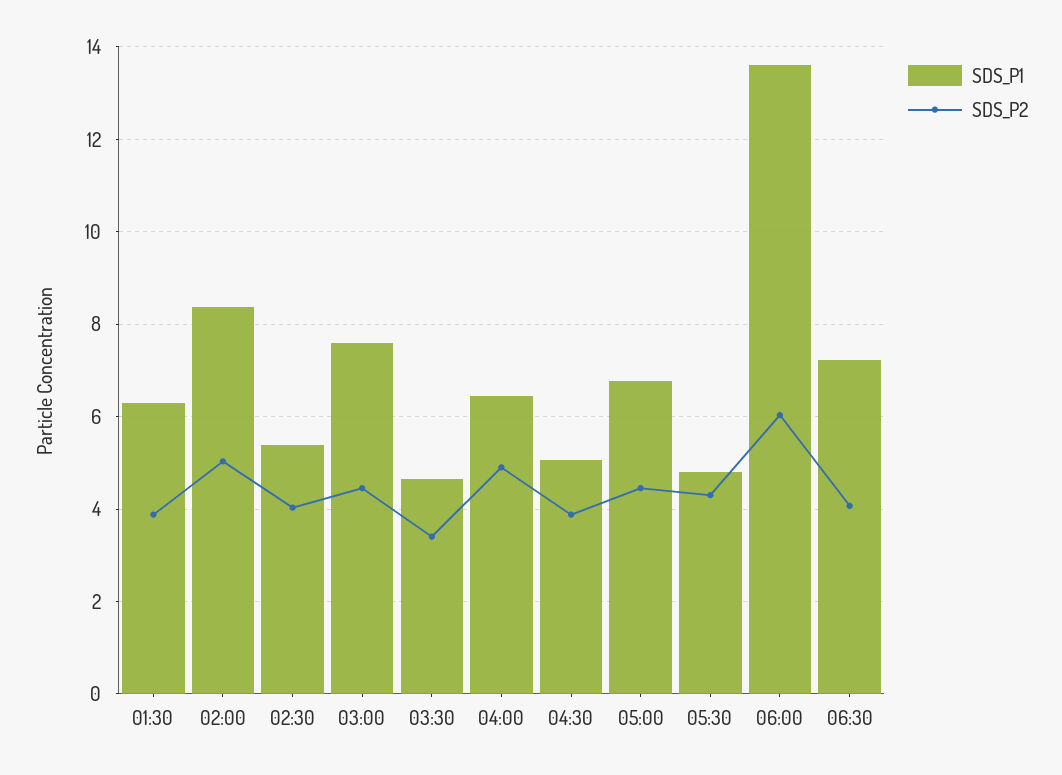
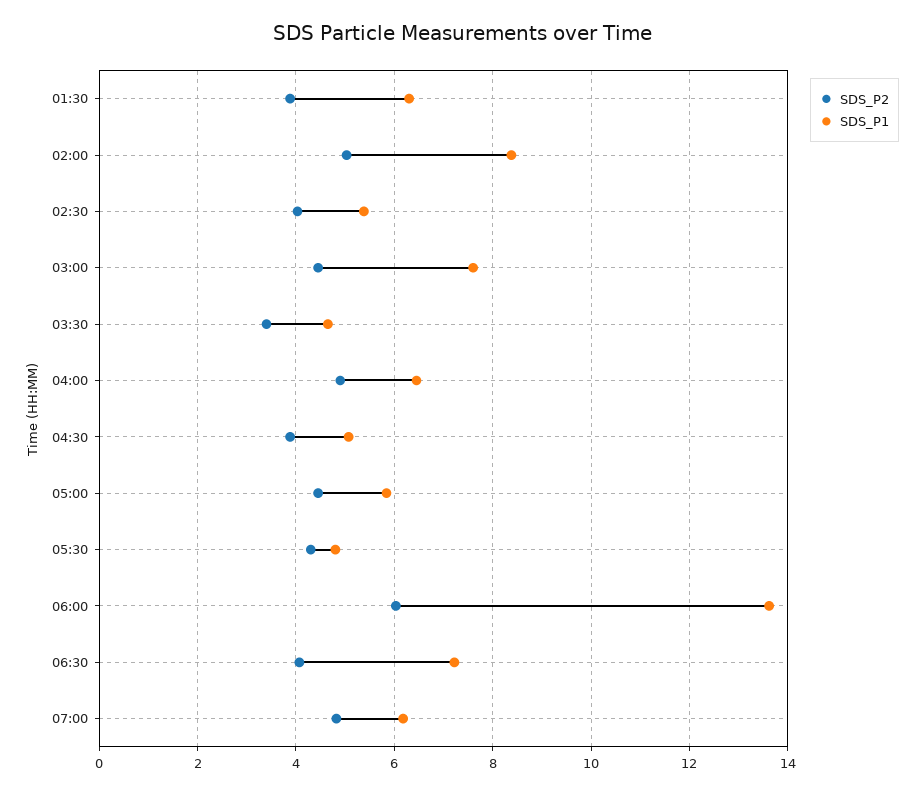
SDS_P1, 05:00: 6.8 -> 5.8
SDS_P2, 07:00: none -> 4.8
SDS_P1, 07:00: none -> 6.2

